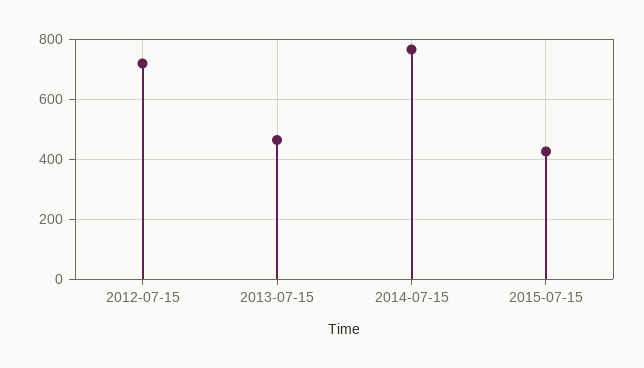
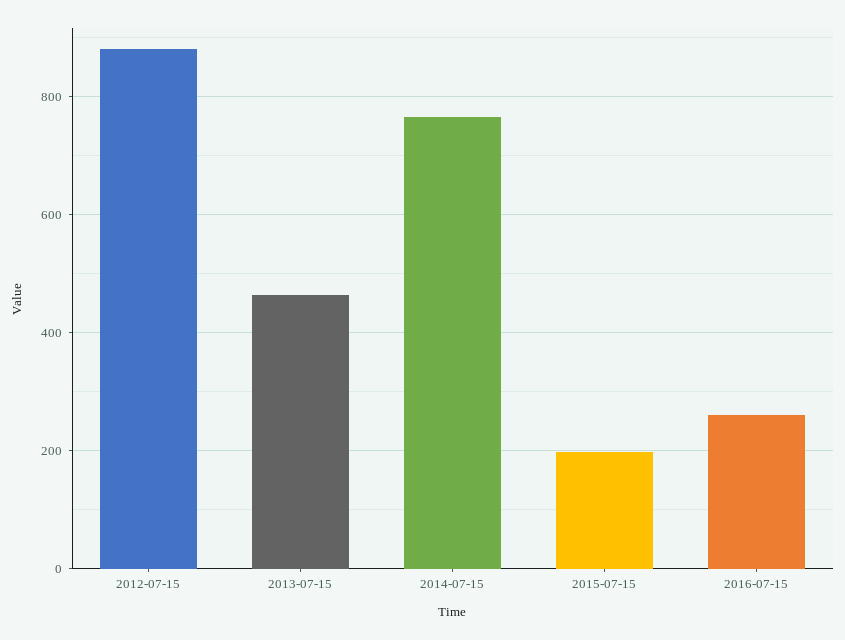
2012-07-15: 720 -> 880
2015-07-15: 420 -> 200
2016-07-15: none -> 260

